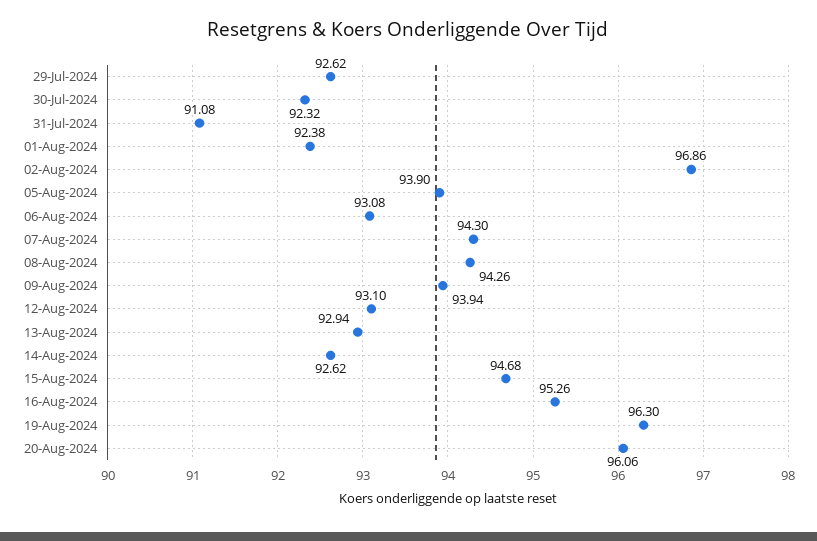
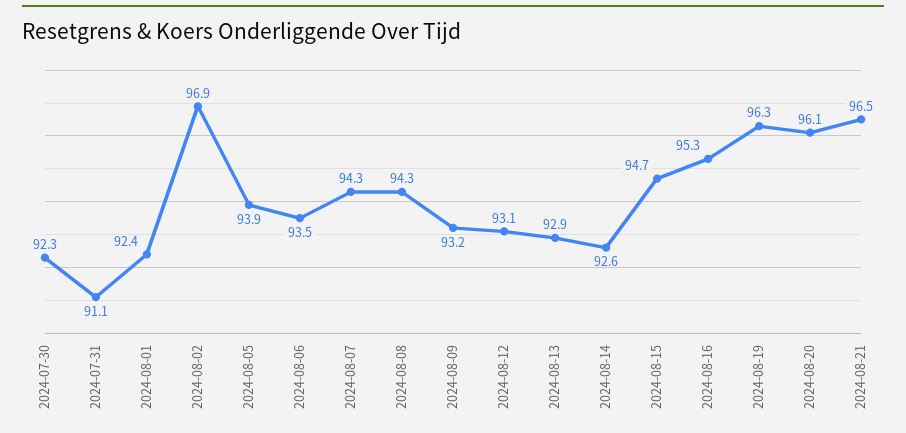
29-Jul-2024: 92.62 -> none
06-Aug-2024: 93.08 -> 93.5
09-Aug-2024: 93.94 -> 93.2
2024-08-21: none -> 96.5

